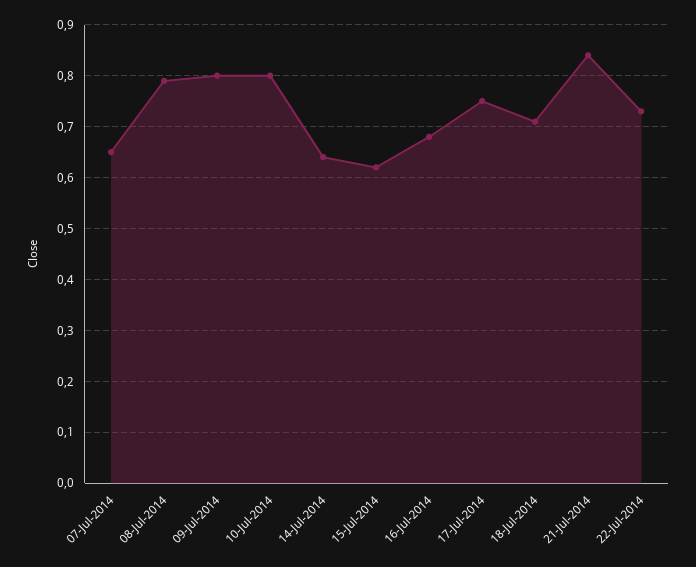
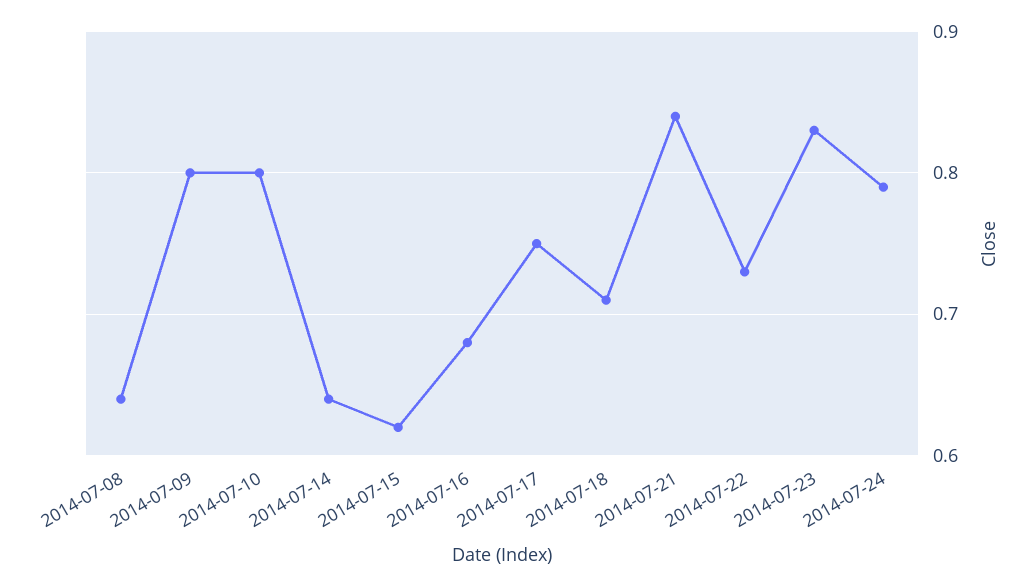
07-Jul-2014: 0.65 -> none
08-Jul-2014: 0.8 -> 0.64
2014-07-23: none -> 0.83
2014-07-24: none -> 0.79

